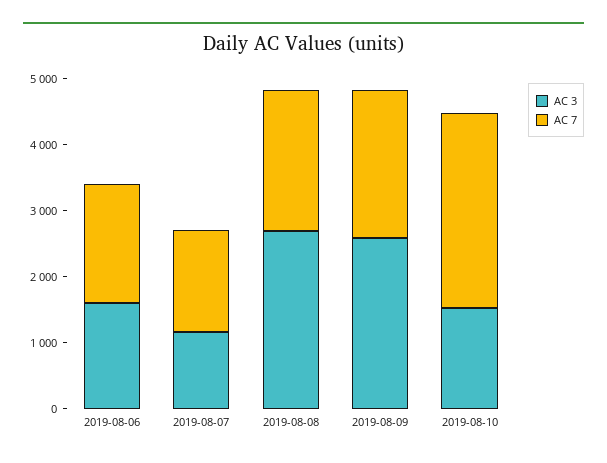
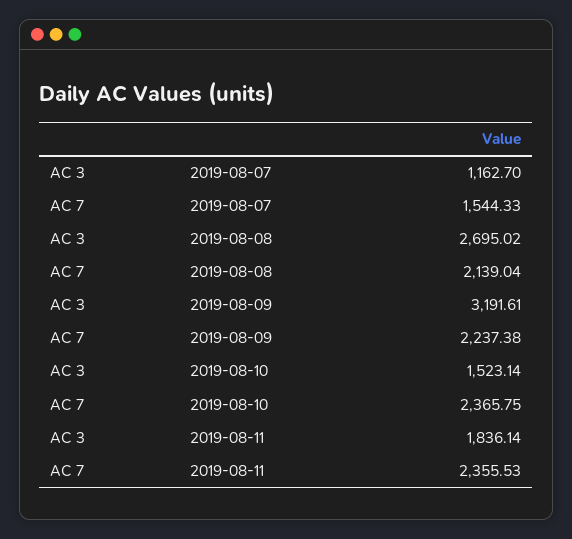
AC 3, 2019-08-06: 1600 -> none
AC 7, 2019-08-06: 1800 -> none
AC 3, 2019-08-09: 2600 -> 3191.61
AC 7, 2019-08-10: 3000 -> 2365.75
AC 3, 2019-08-11: none -> 1836.14
AC 7, 2019-08-11: none -> 2355.53

